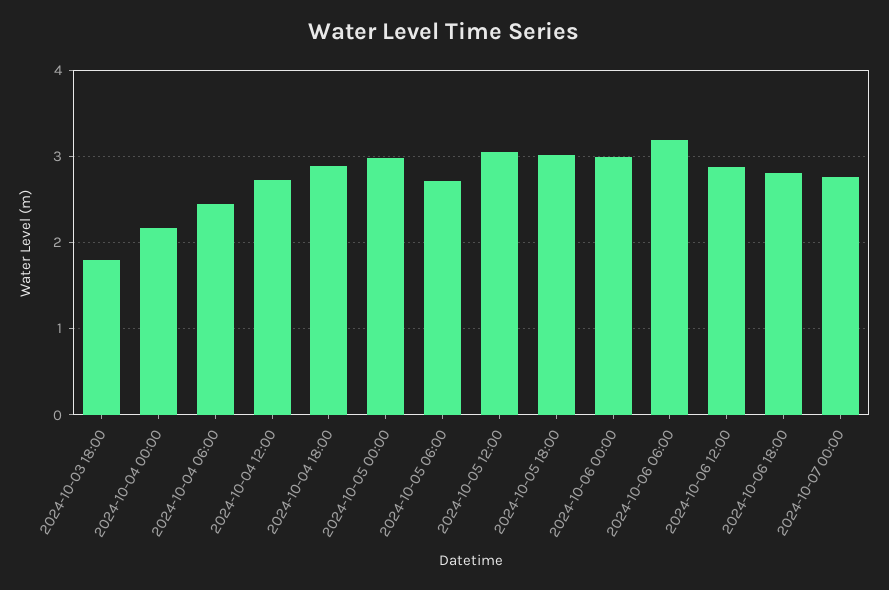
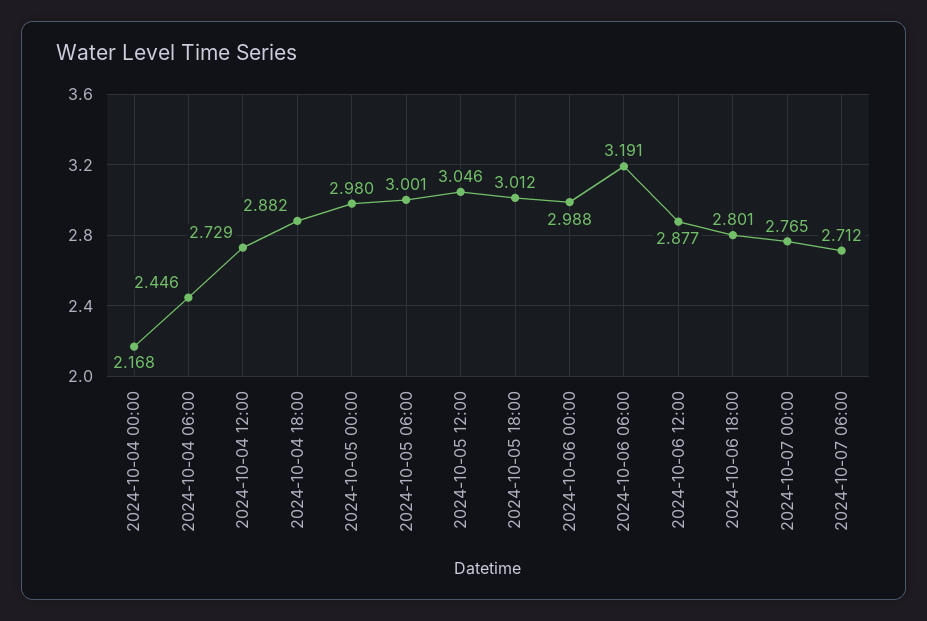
2024-10-03 18:00: 1.8 -> none
2024-10-05 06:00: 2.7 -> 3.001
2024-10-07 06:00: none -> 2.712

